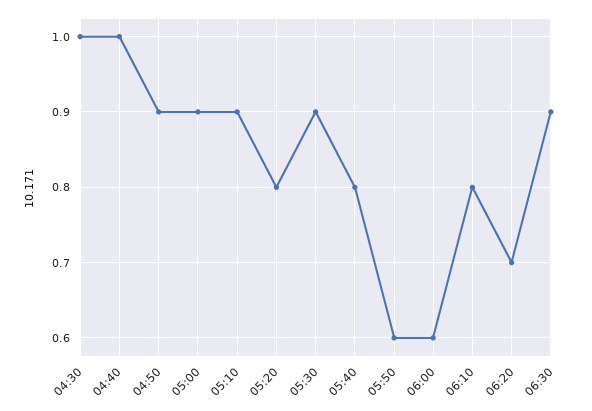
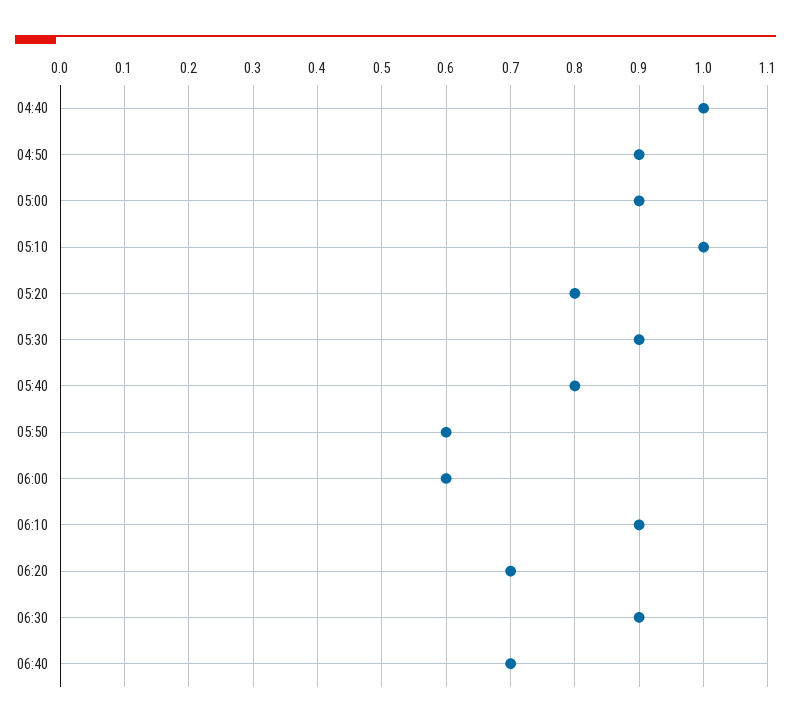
04:30: 1 -> none
05:10: 0.9 -> 1
06:10: 0.8 -> 0.9
06:40: none -> 0.7

